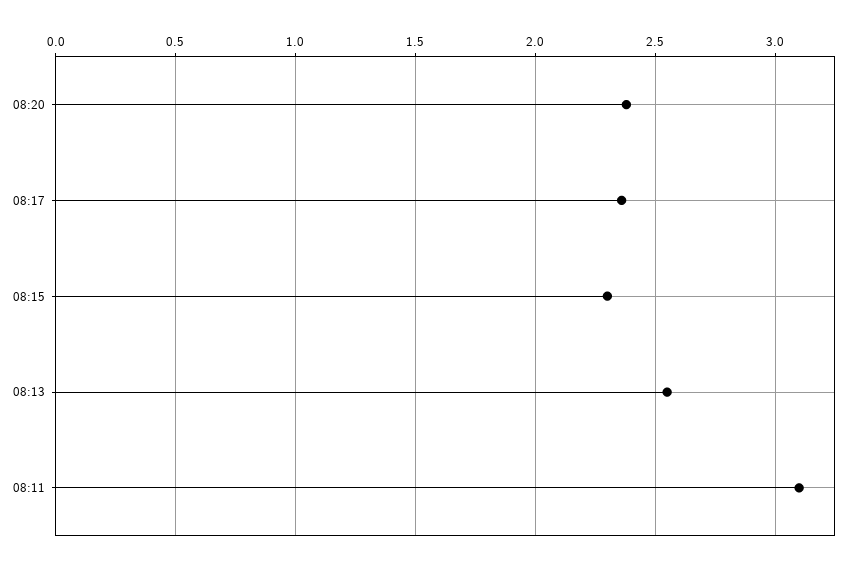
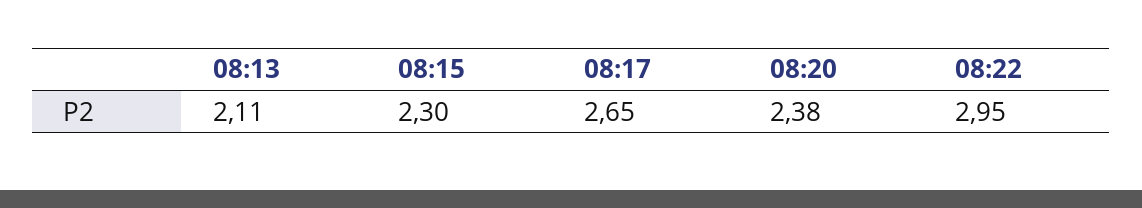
08:17: 2.35 -> 2.65
08:13: 2.55 -> 2.11
08:11: 3.1 -> none
08:22: none -> 2.95

